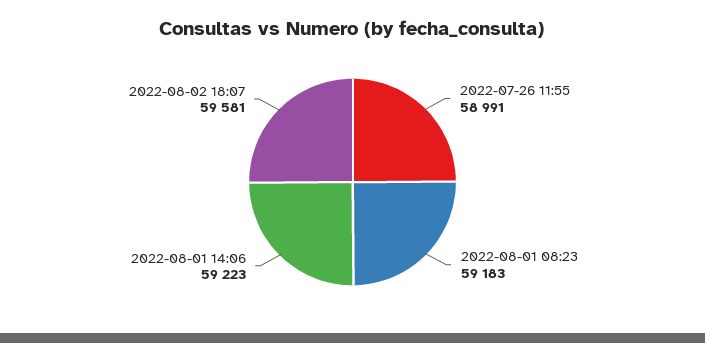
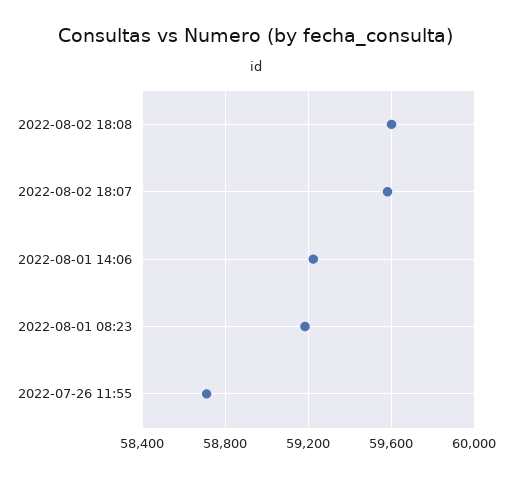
2022-07-26 11:55: 58991 -> 58700
2022-08-02 18:08: none -> 59600

